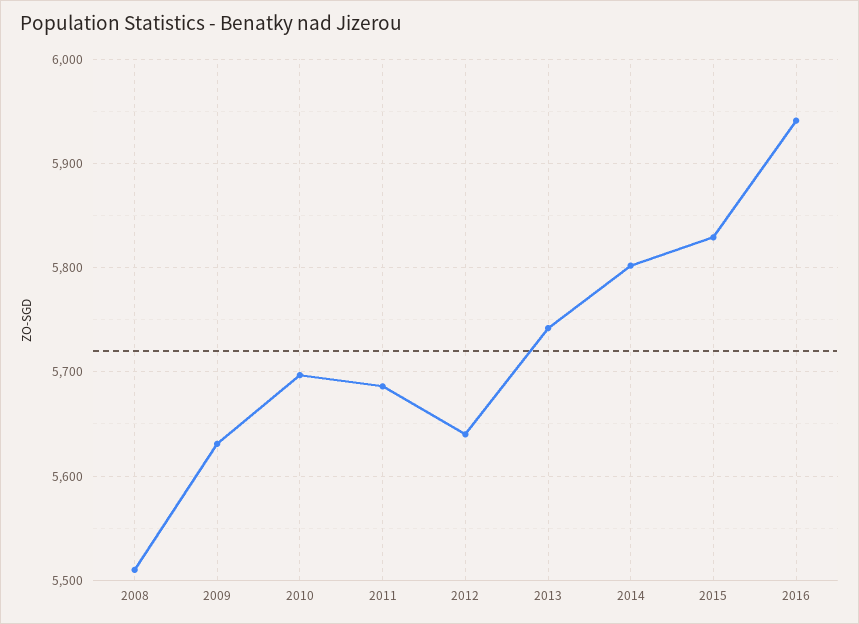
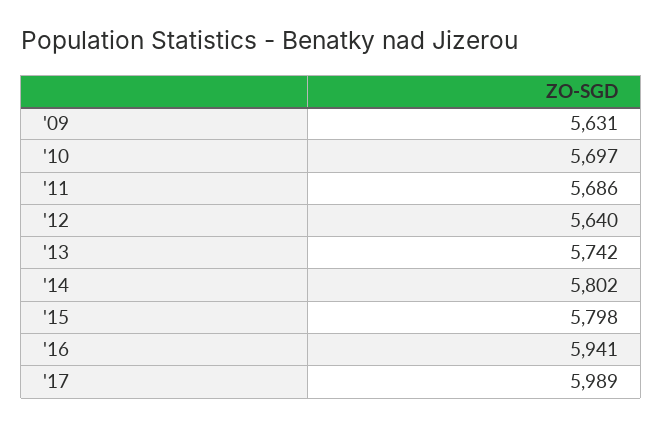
2008: 5510 -> none
2015: 5830 -> 5798
'17: none -> 5989

